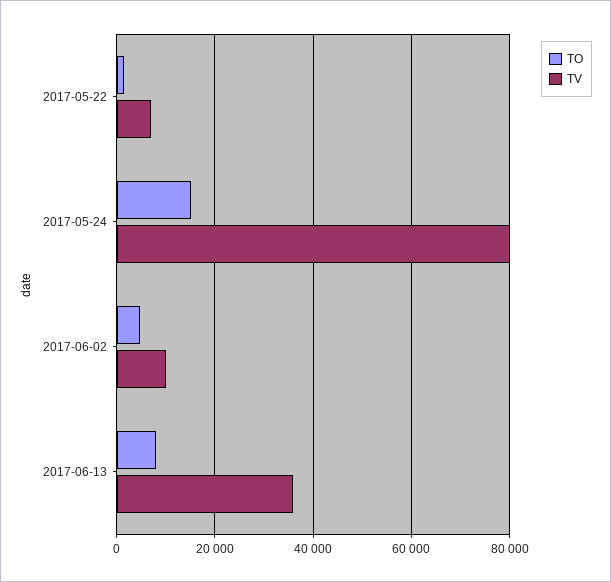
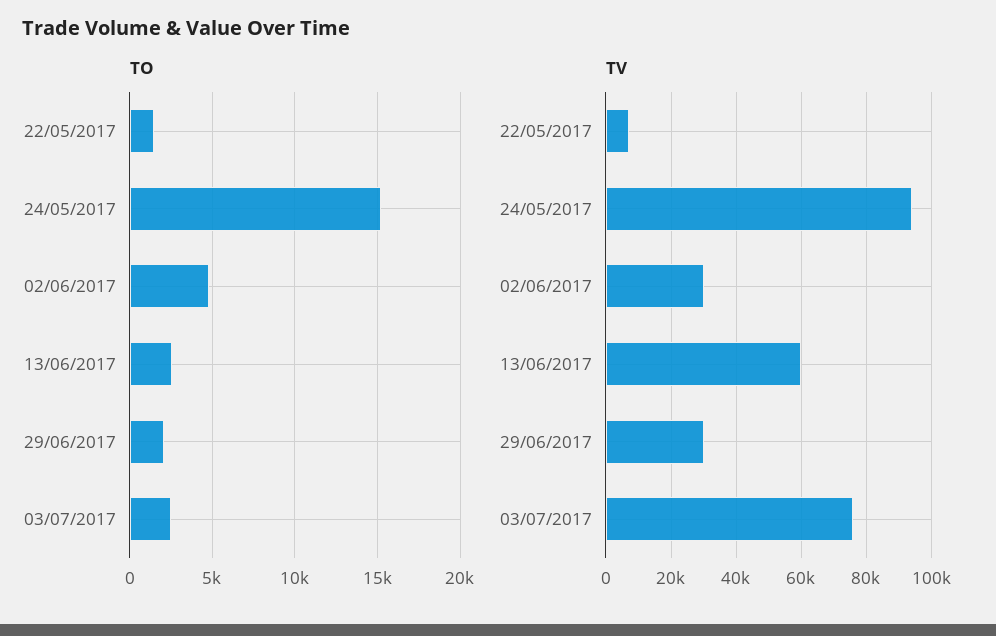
TV, 2017-05-24: 80000 -> 94000
TV, 2017-06-02: 10000 -> 30000
TO, 2017-06-13: 8000 -> 2500
TV, 2017-06-13: 36000 -> 60000
TO, 29/06/2017: none -> 2000
TO, 03/07/2017: none -> 2500
TV, 29/06/2017: none -> 30000
TV, 03/07/2017: none -> 76000

